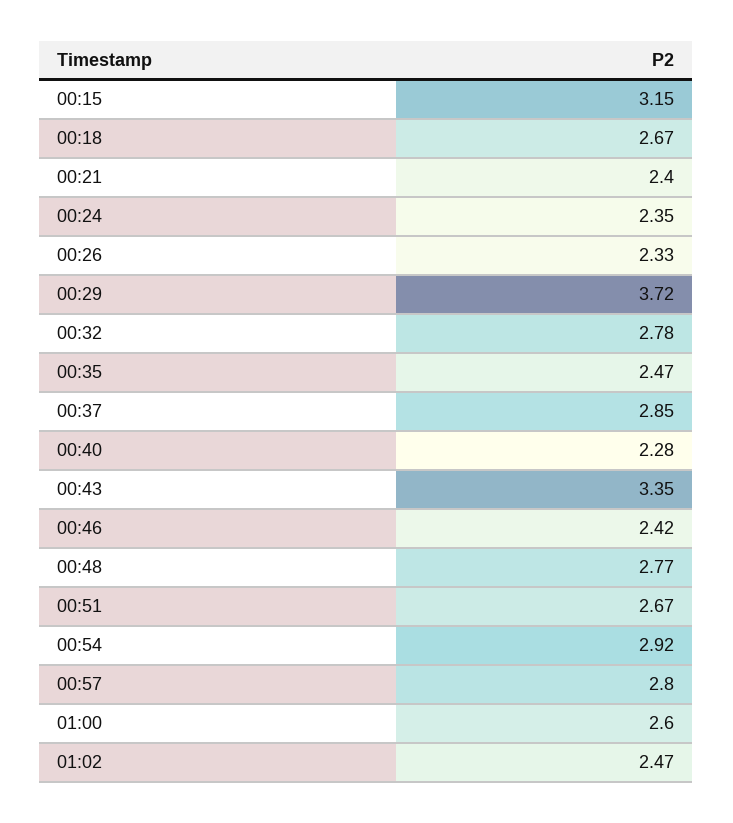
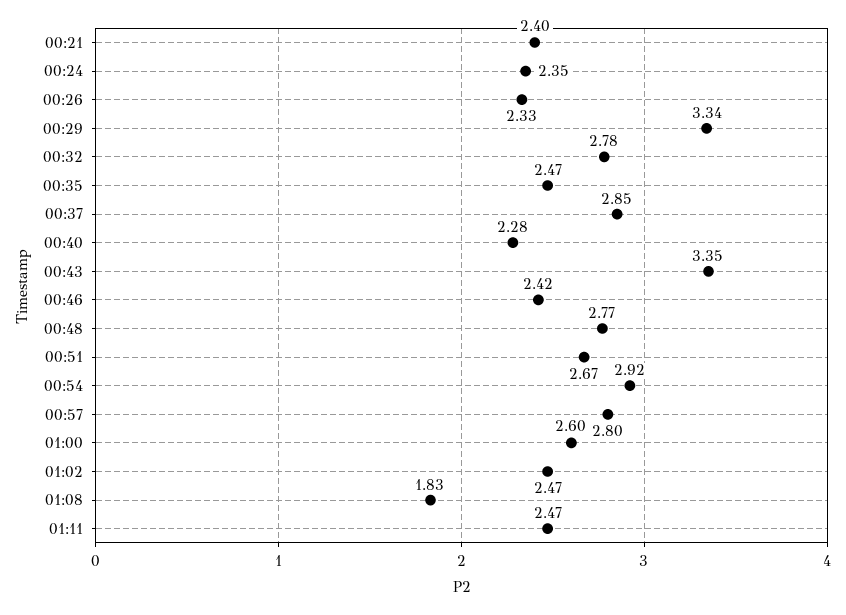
00:15: 3.15 -> none
00:18: 2.67 -> none
00:29: 3.72 -> 3.34
01:08: none -> 1.83
01:11: none -> 2.47

